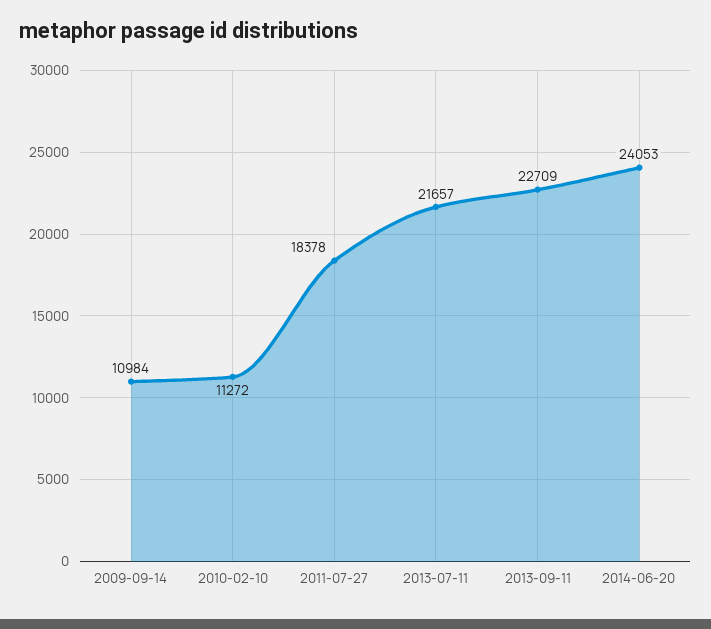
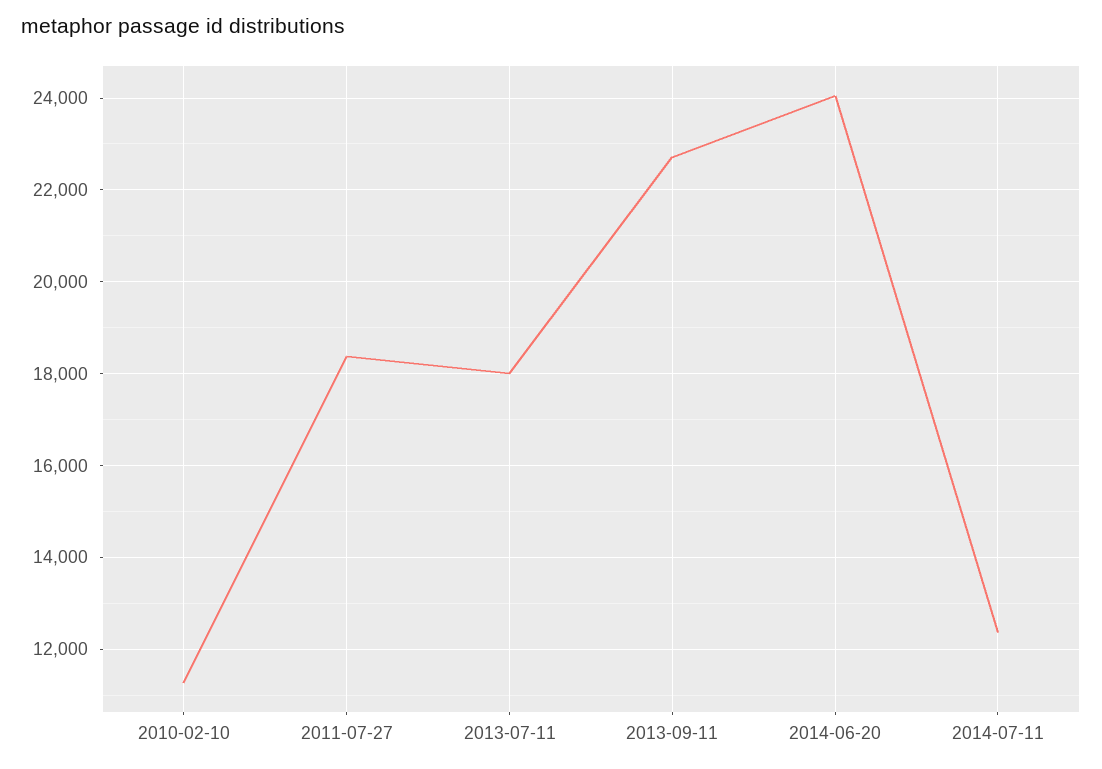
2009-09-14: 10984 -> none
2013-07-11: 21657 -> 18000
2014-07-11: none -> 12400

